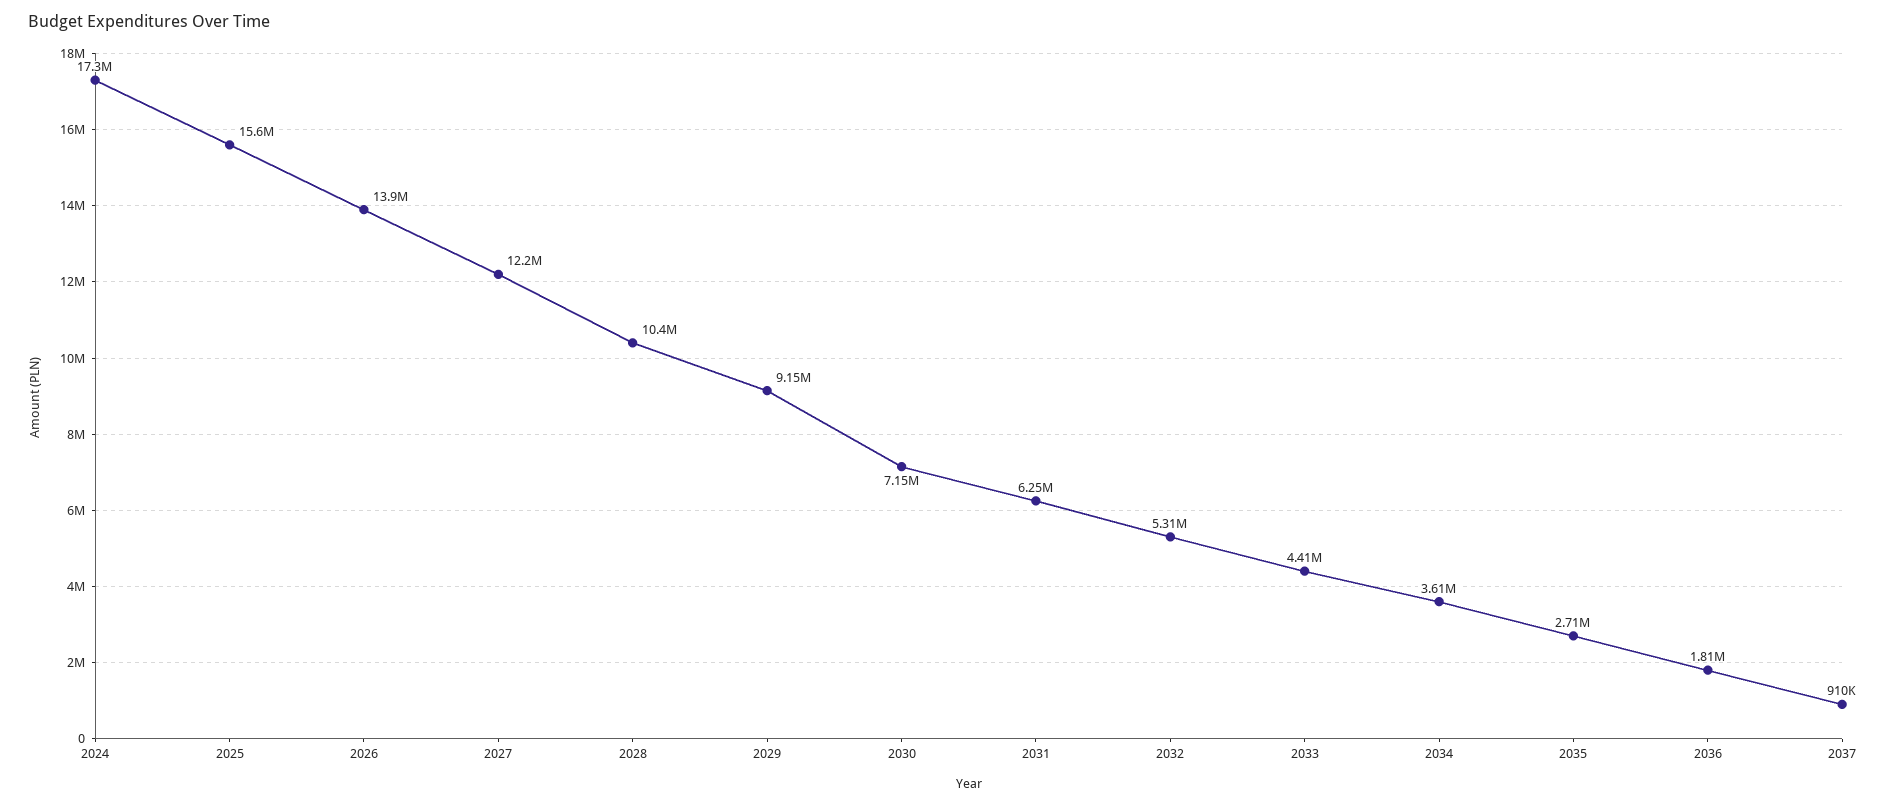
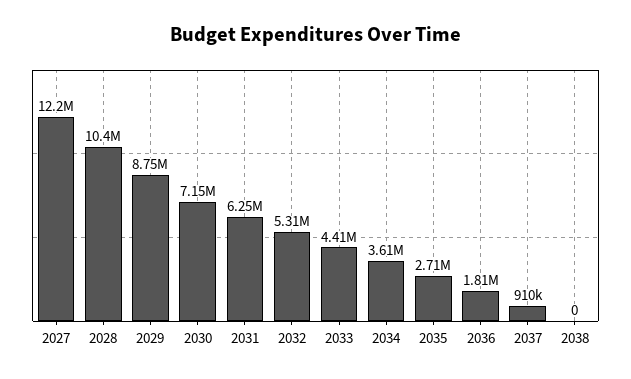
2024: 17300000 -> none
2025: 15600000 -> none
2026: 13900000 -> none
2029: 9150000 -> 8750000
2038: none -> 0

